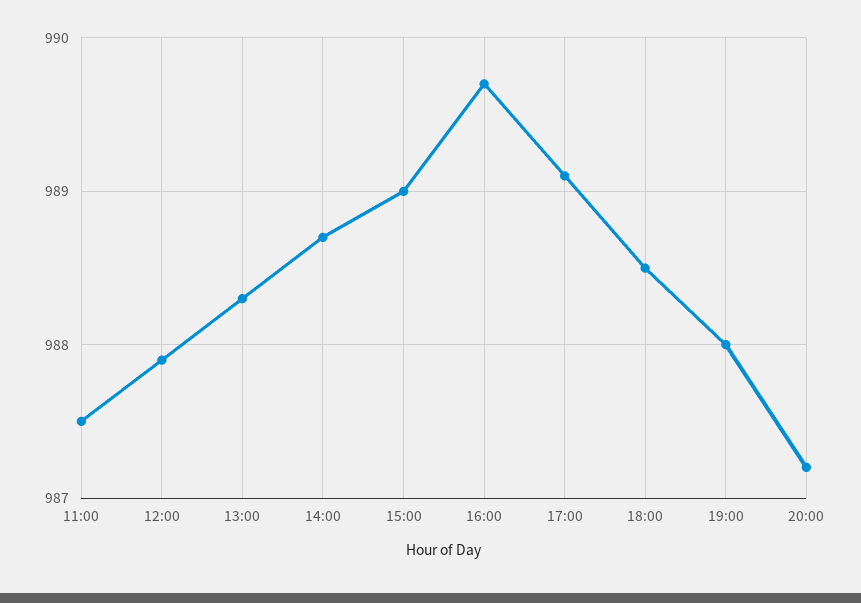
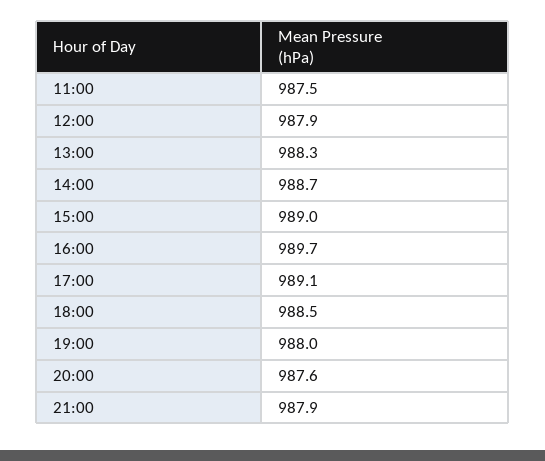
20:00: 987.2 -> 987.6
21:00: none -> 987.9

